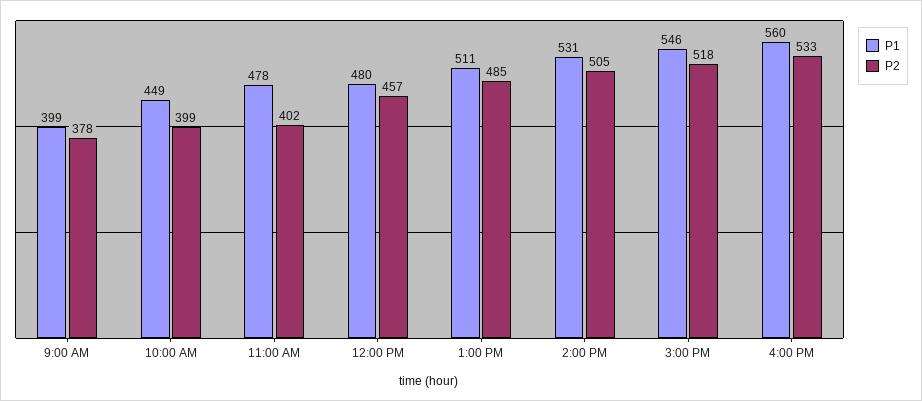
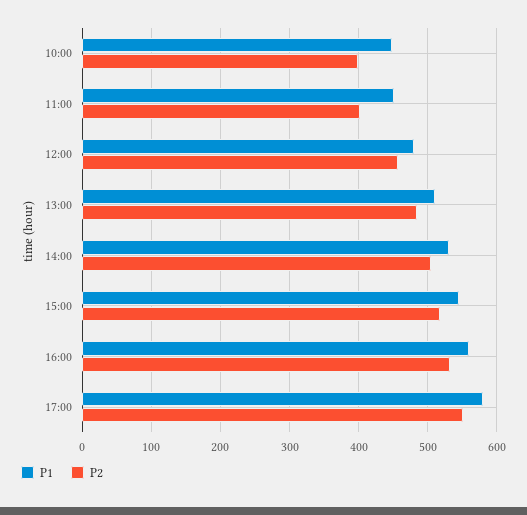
P1, 9:00 AM: 399 -> none
P2, 9:00 AM: 378 -> none
P1, 11:00 AM: 478 -> 450
P1, 17:00: none -> 580
P2, 17:00: none -> 550

